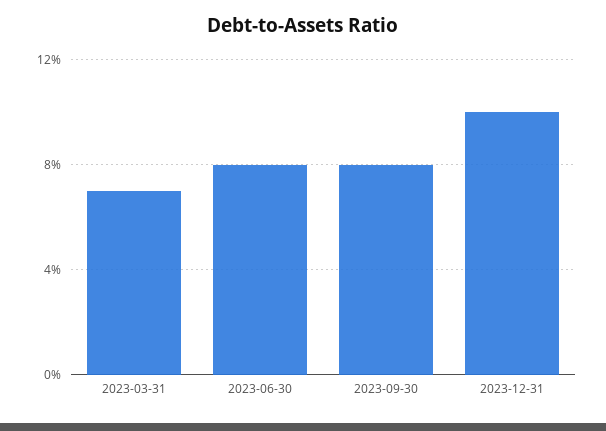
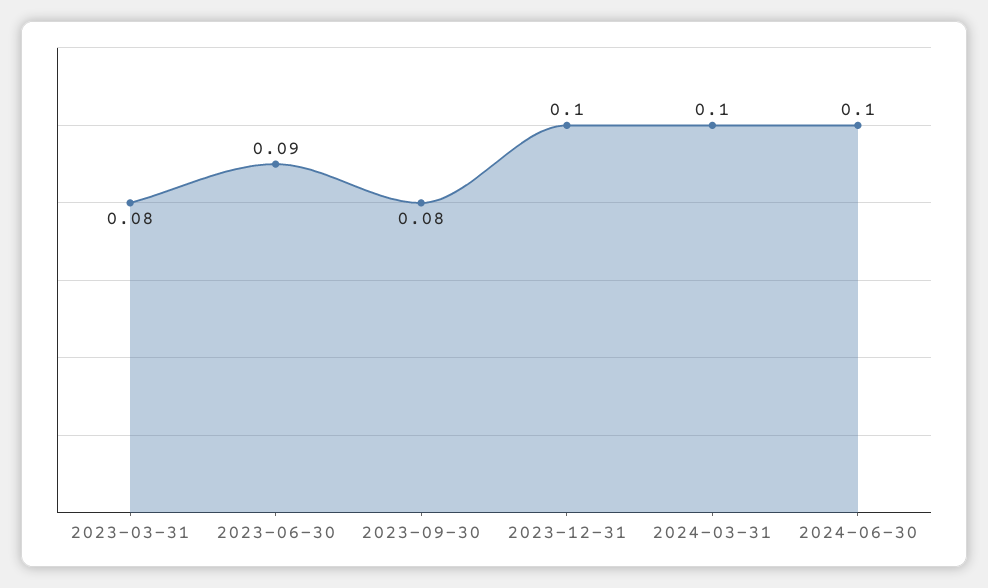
2023-03-31: 0.07 -> 0.08
2023-06-30: 0.08 -> 0.09
2024-03-31: none -> 0.1
2024-06-30: none -> 0.1

